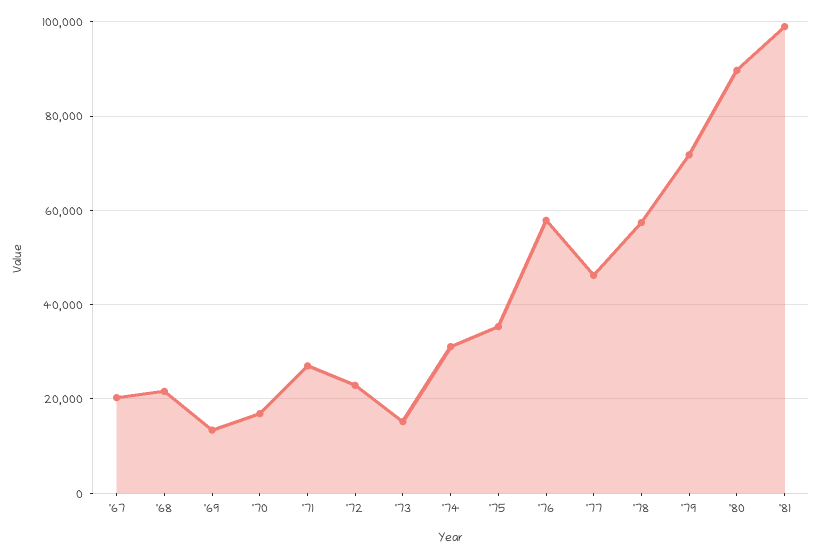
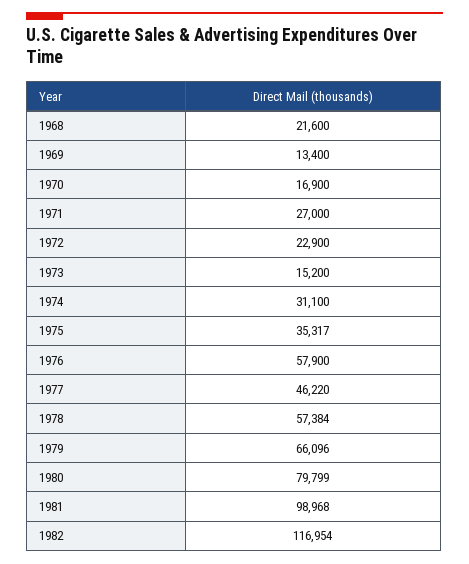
'67: 20000 -> none
'79: 72000 -> 66096
'80: 90000 -> 79799
1982: none -> 116954

